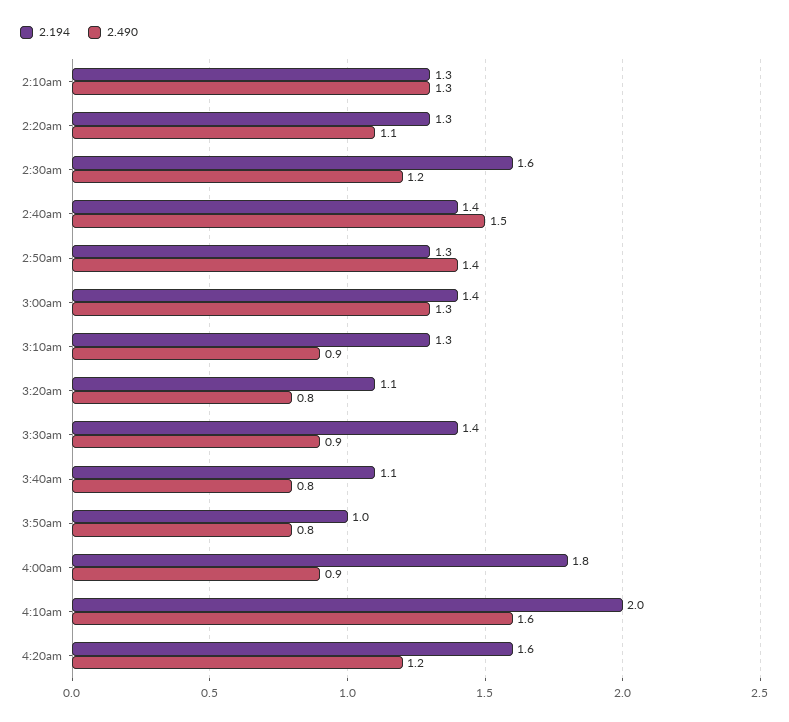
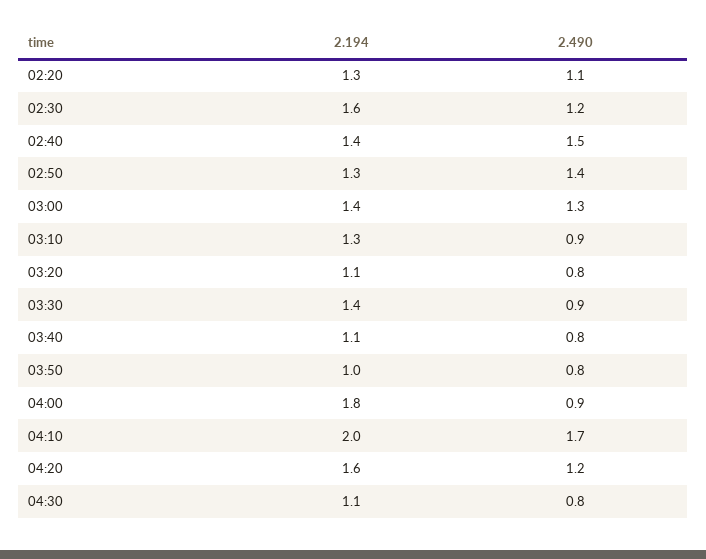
2.194, 2:10am: 1.3 -> none
2.490, 2:10am: 1.3 -> none
2.490, 4:10am: 1.6 -> 1.7
2.194, 04:30: none -> 1.1
2.490, 04:30: none -> 0.8

